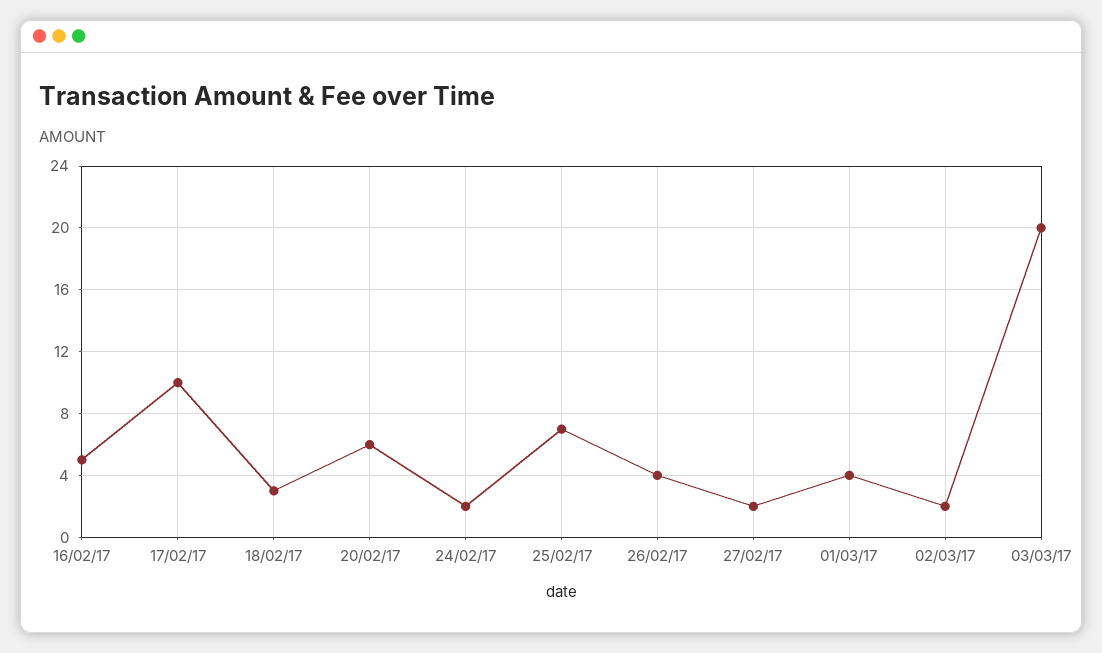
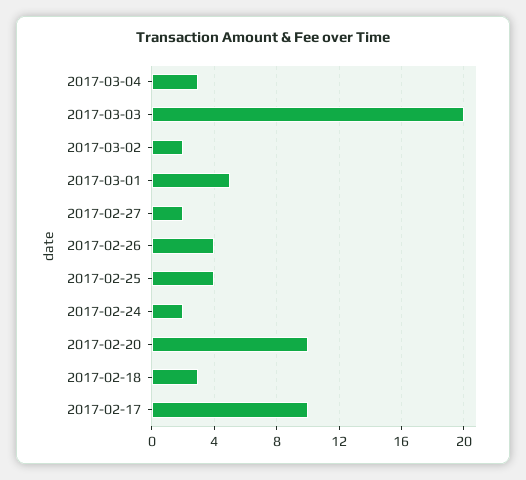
16/02/17: 5 -> none
20/02/17: 6 -> 10
25/02/17: 7 -> 4
01/03/17: 4 -> 5
2017-03-04: none -> 3

